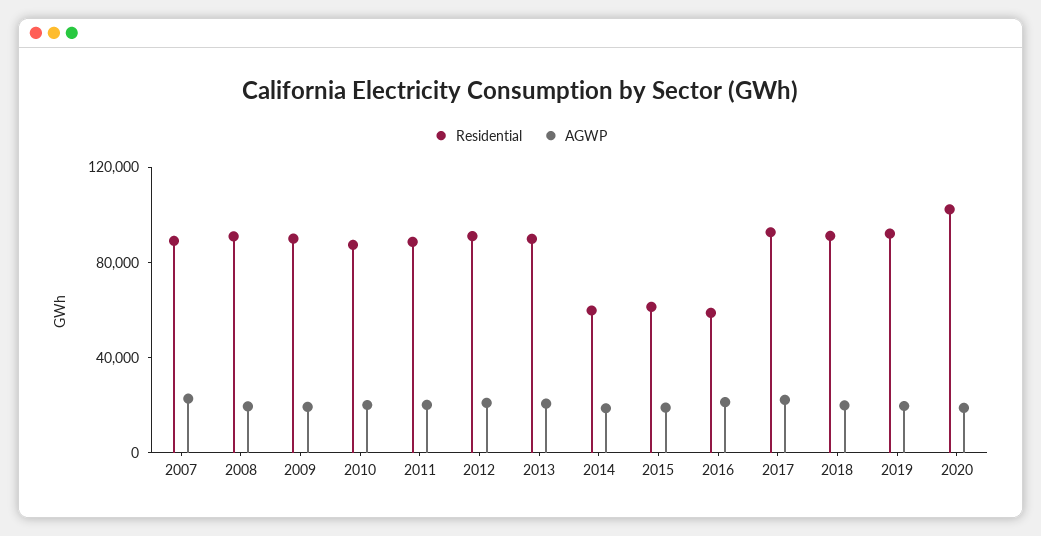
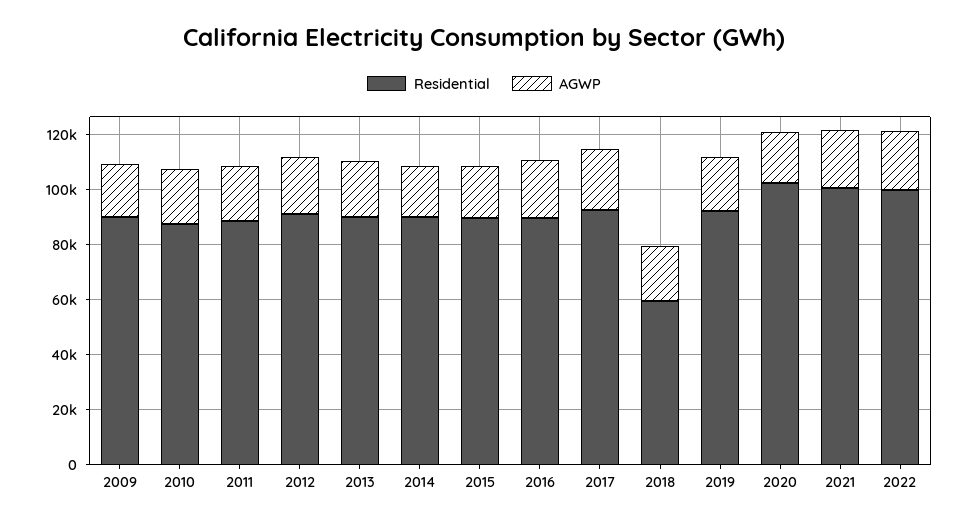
Residential, 2007: 90000 -> none
AGWP, 2007: 20000 -> none
Residential, 2008: 90000 -> none
AGWP, 2008: 20000 -> none
Residential, 2014: 60000 -> 90000
Residential, 2015: 60000 -> 90000
Residential, 2016: 60000 -> 90000
Residential, 2018: 90000 -> 60000
Residential, 2021: none -> 100000
AGWP, 2021: none -> 20000
Residential, 2022: none -> 100000
AGWP, 2022: none -> 20000

